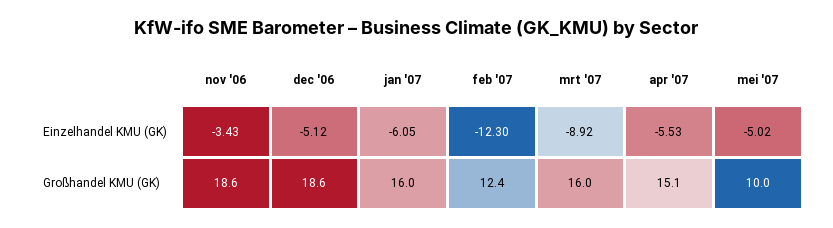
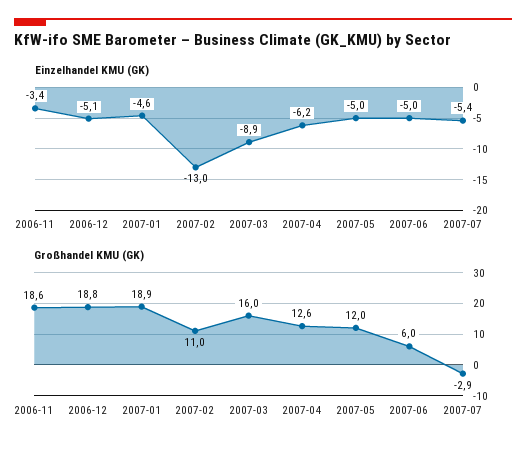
Einzelhandel KMU (GK), jan '07: -6.05 -> -4.6
Einzelhandel KMU (GK), feb '07: -12.3 -> -13
Einzelhandel KMU (GK), apr '07: -5.53 -> -6.2
Großhandel KMU (GK), dec '06: 18.6 -> 18.8
Großhandel KMU (GK), jan '07: 16 -> 18.9
Großhandel KMU (GK), feb '07: 12.4 -> 11
Großhandel KMU (GK), apr '07: 15.1 -> 12.6
Großhandel KMU (GK), mei '07: 10 -> 12
Einzelhandel KMU (GK), 2007-06: none -> -5
Einzelhandel KMU (GK), 2007-07: none -> -5.4
Großhandel KMU (GK), 2007-06: none -> 6
Großhandel KMU (GK), 2007-07: none -> -2.9

